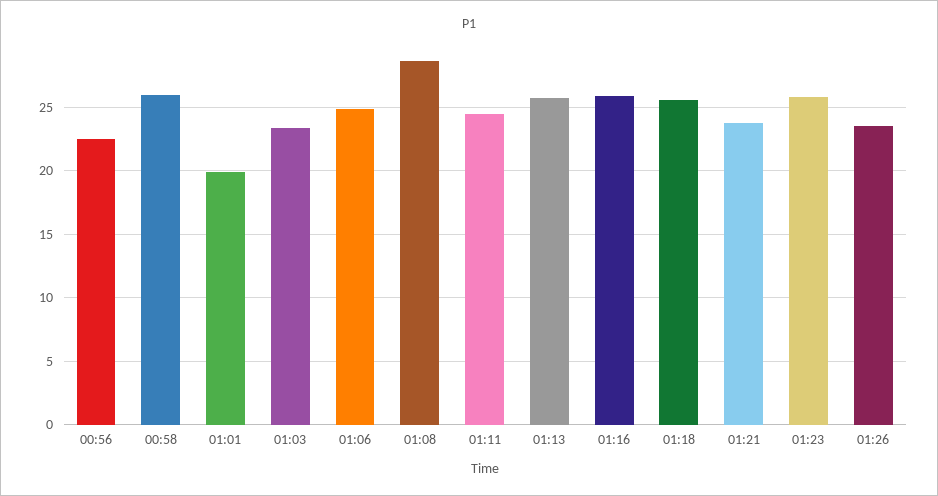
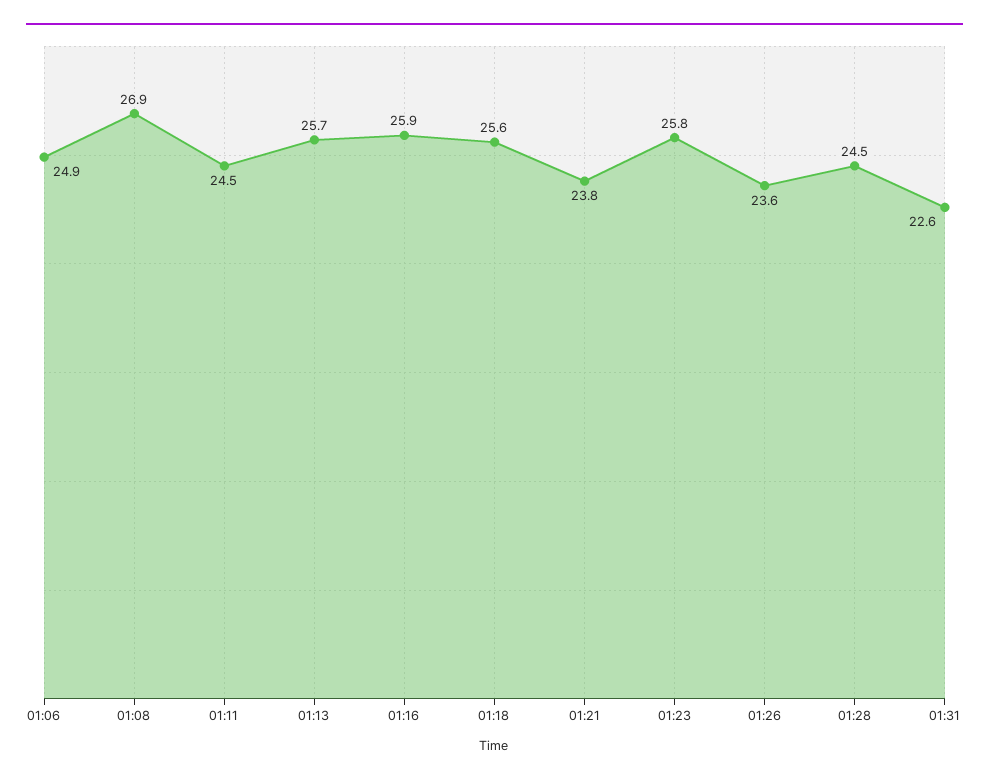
00:56: 22.5 -> none
00:58: 26 -> none
01:01: 20 -> none
01:03: 23.5 -> none
01:08: 28.5 -> 26.9
01:28: none -> 24.5
01:31: none -> 22.6

